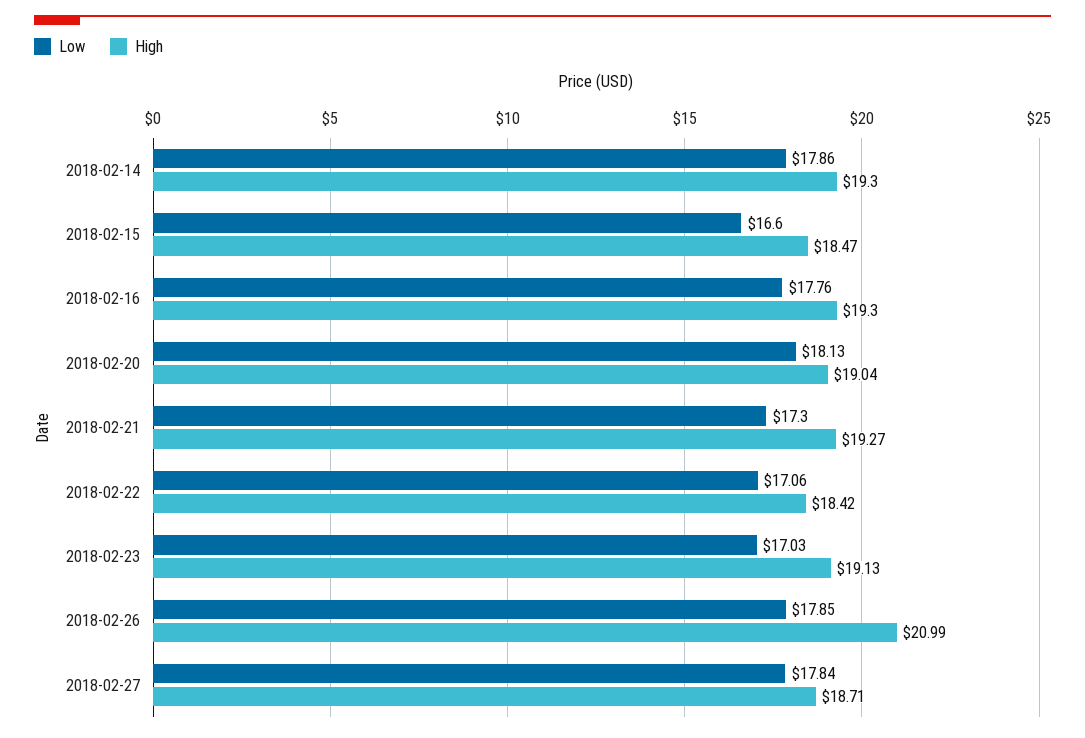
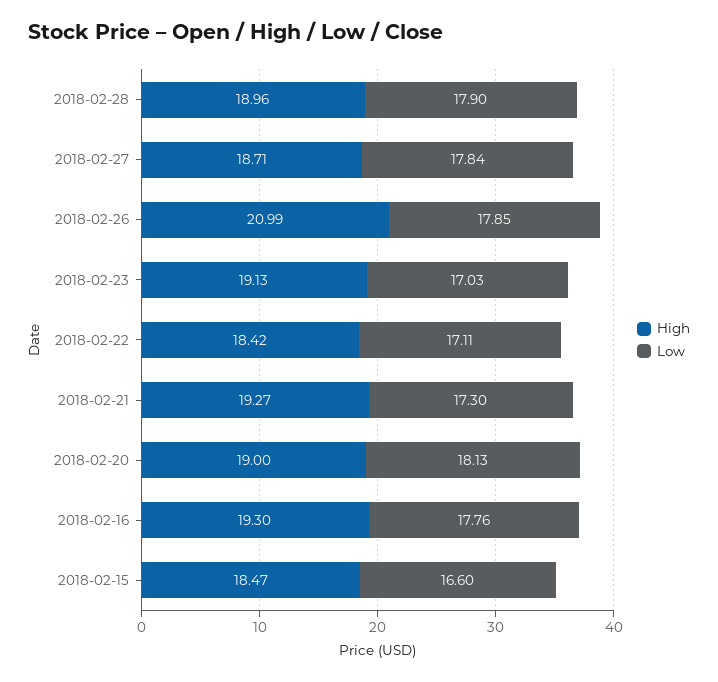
Low, 2018-02-14: 17.86 -> none
High, 2018-02-14: 19.3 -> none
High, 2018-02-20: 19.04 -> 19
Low, 2018-02-22: 17.06 -> 17.11
High, 2018-02-28: none -> 18.96
Low, 2018-02-28: none -> 17.9

